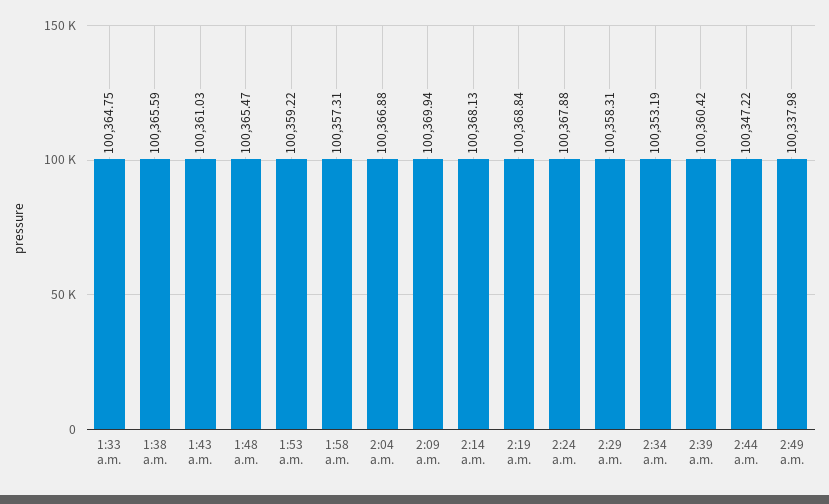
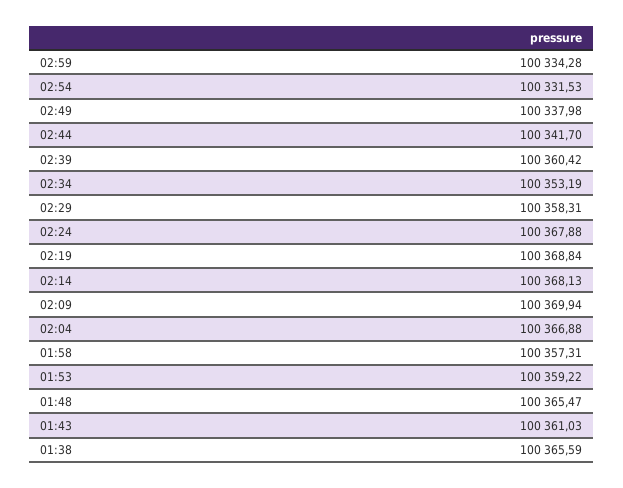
1:33 a.m.: 100364.75 -> none
2:44 a.m.: 100347.22 -> 100341.7
02:59: none -> 100334.28
02:54: none -> 100331.53

